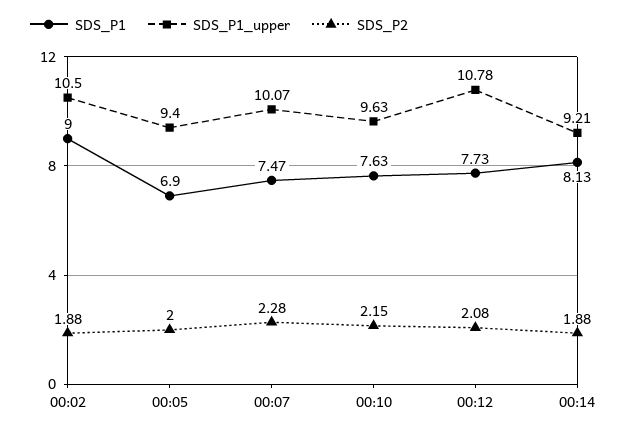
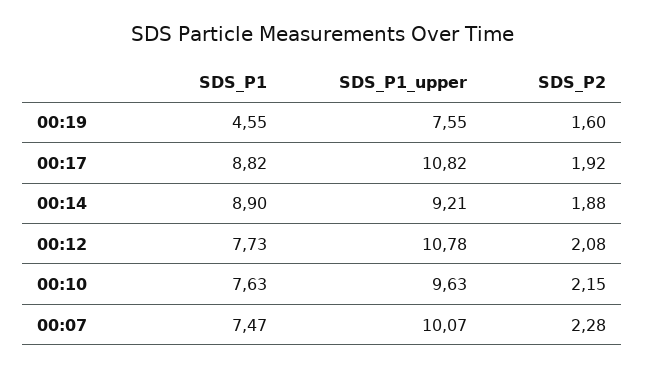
SDS_P1, 00:02: 9 -> none
SDS_P1_upper, 00:02: 10.5 -> none
SDS_P2, 00:02: 1.88 -> none
SDS_P1, 00:05: 6.9 -> none
SDS_P1_upper, 00:05: 9.4 -> none
SDS_P2, 00:05: 2 -> none
SDS_P1, 00:14: 8.13 -> 8.9
SDS_P1, 00:19: none -> 4.55
SDS_P1_upper, 00:19: none -> 7.55
SDS_P2, 00:19: none -> 1.6
SDS_P1, 00:17: none -> 8.82
SDS_P1_upper, 00:17: none -> 10.82
SDS_P2, 00:17: none -> 1.92

